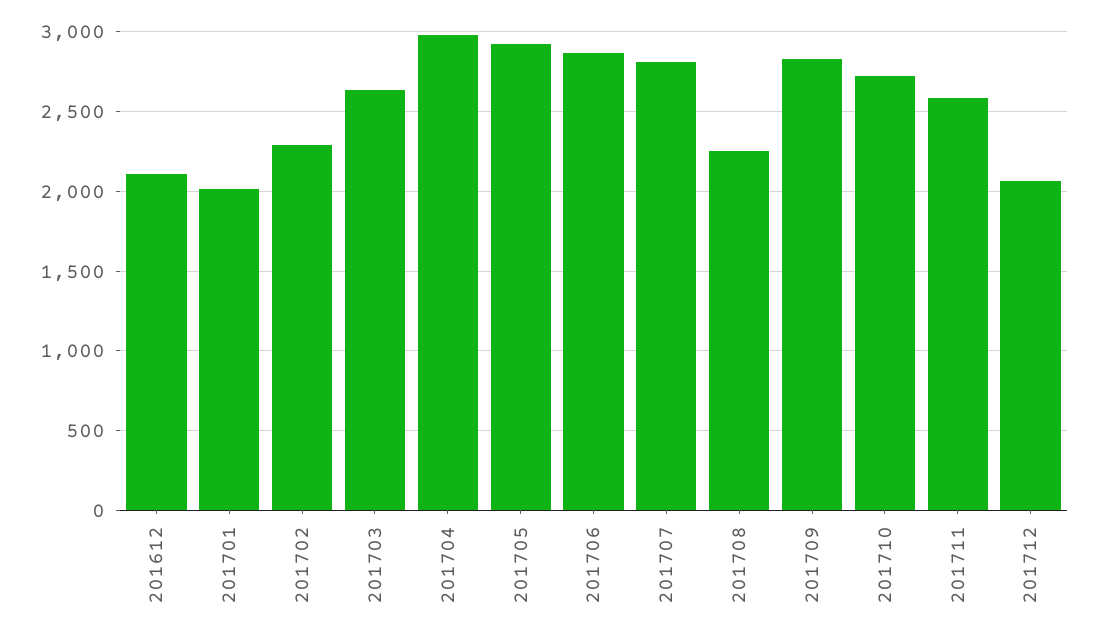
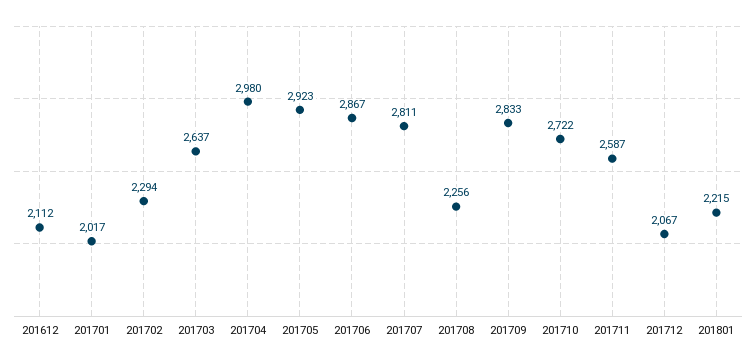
201801: none -> 2215

